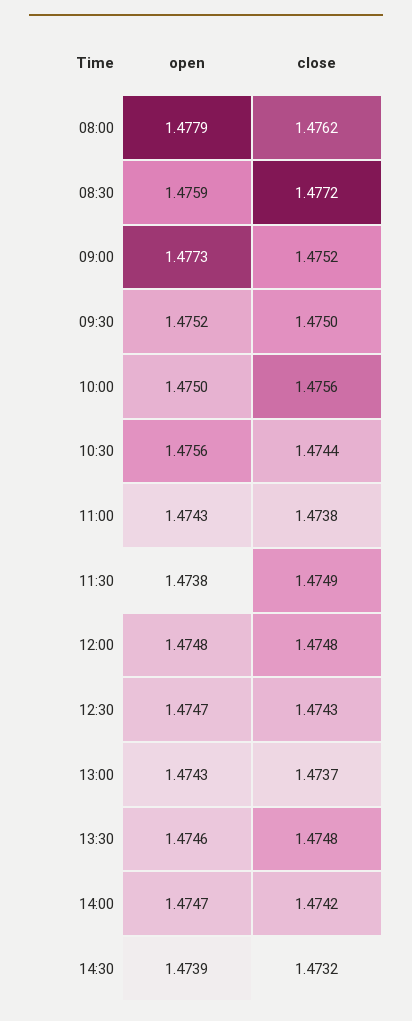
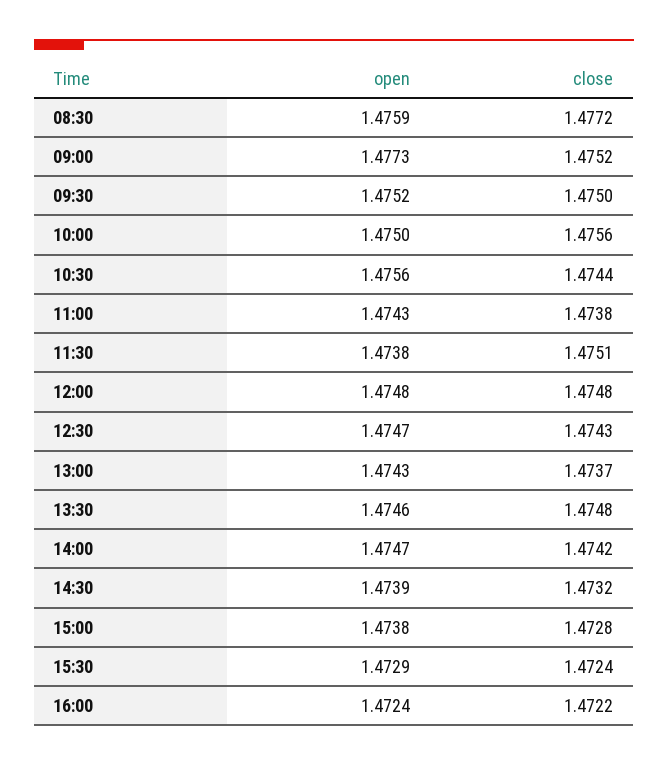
open, 08:00: 1.4779 -> none
close, 08:00: 1.4762 -> none
close, 11:30: 1.4749 -> 1.4751
open, 15:00: none -> 1.4738
close, 15:00: none -> 1.4728
open, 15:30: none -> 1.4729
close, 15:30: none -> 1.4724
open, 16:00: none -> 1.4724
close, 16:00: none -> 1.4722

